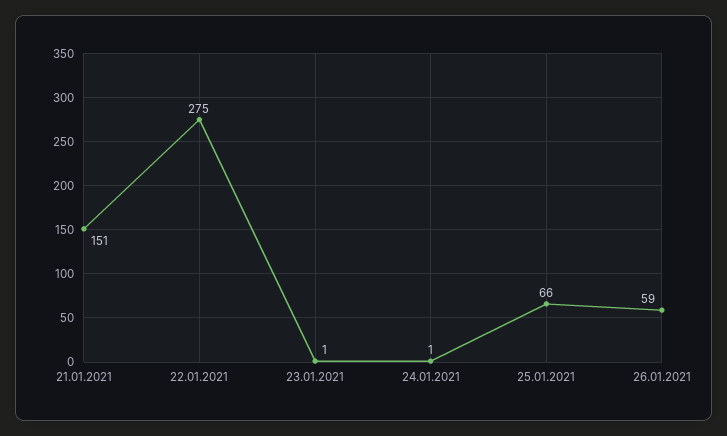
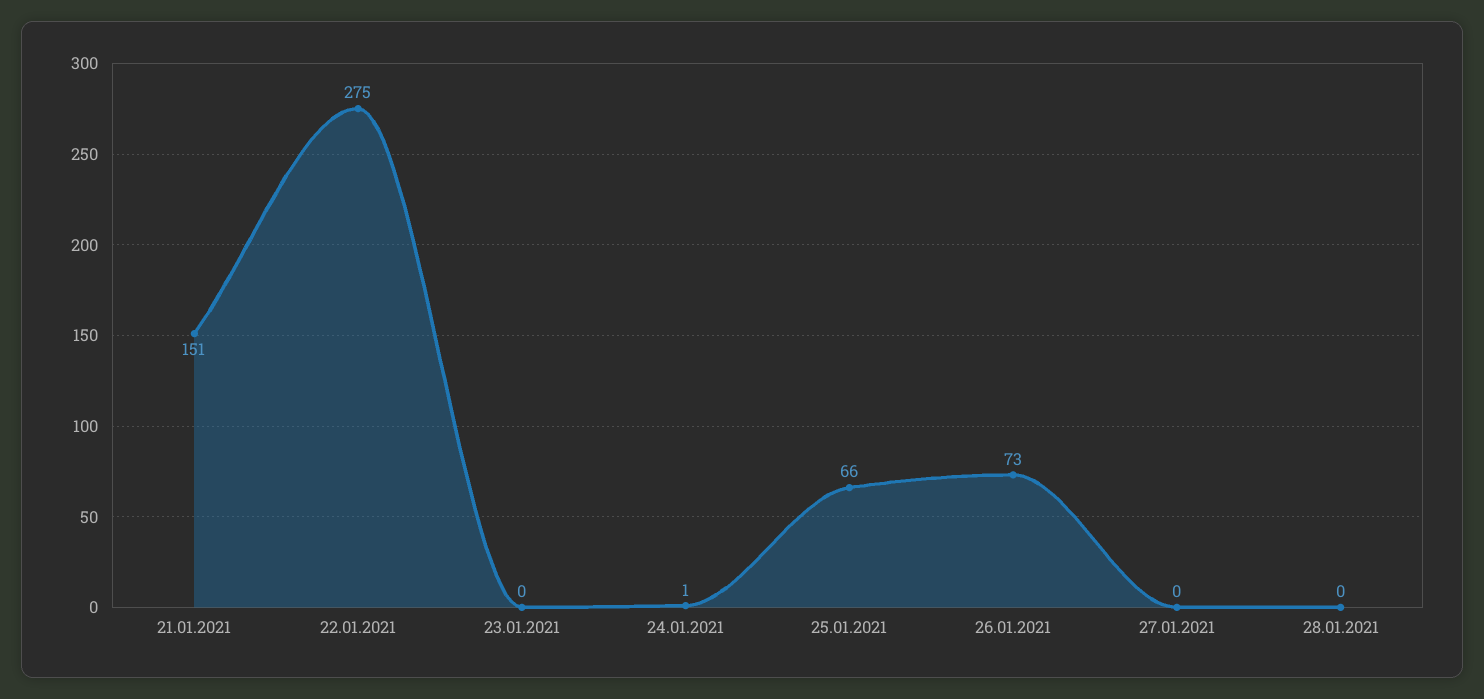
23.01.2021: 1 -> 0
26.01.2021: 59 -> 73
27.01.2021: none -> 0
28.01.2021: none -> 0

